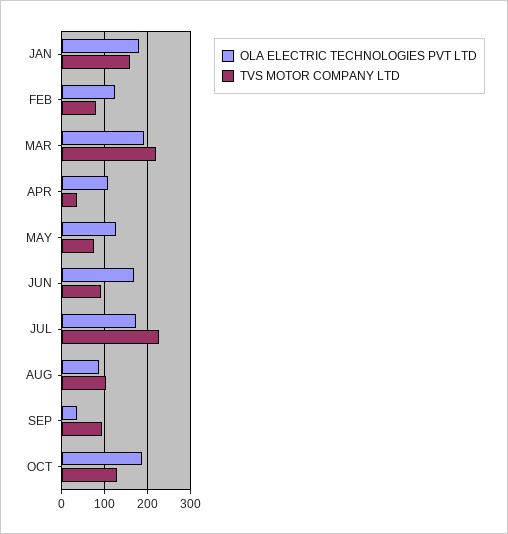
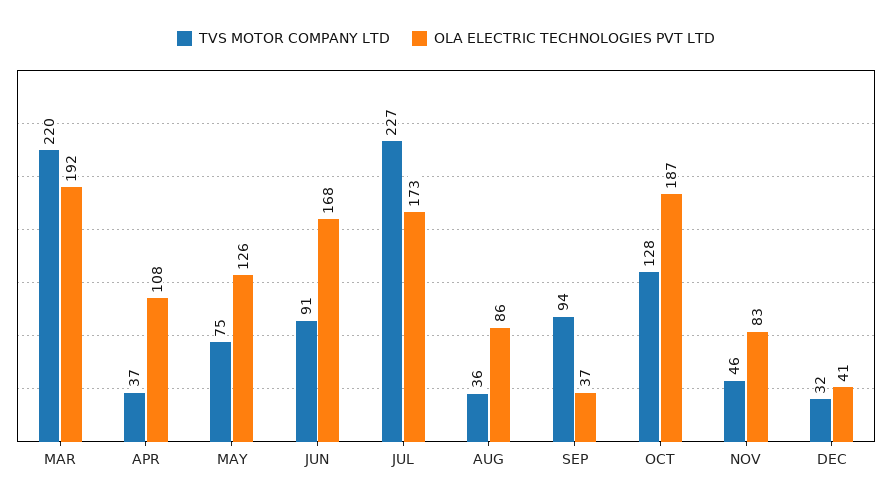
OLA ELECTRIC TECHNOLOGIES PVT LTD, JAN: 180 -> none
TVS MOTOR COMPANY LTD, JAN: 160 -> none
OLA ELECTRIC TECHNOLOGIES PVT LTD, FEB: 120 -> none
TVS MOTOR COMPANY LTD, FEB: 80 -> none
TVS MOTOR COMPANY LTD, AUG: 100 -> 36
TVS MOTOR COMPANY LTD, NOV: none -> 46
OLA ELECTRIC TECHNOLOGIES PVT LTD, NOV: none -> 83
TVS MOTOR COMPANY LTD, DEC: none -> 32
OLA ELECTRIC TECHNOLOGIES PVT LTD, DEC: none -> 41

